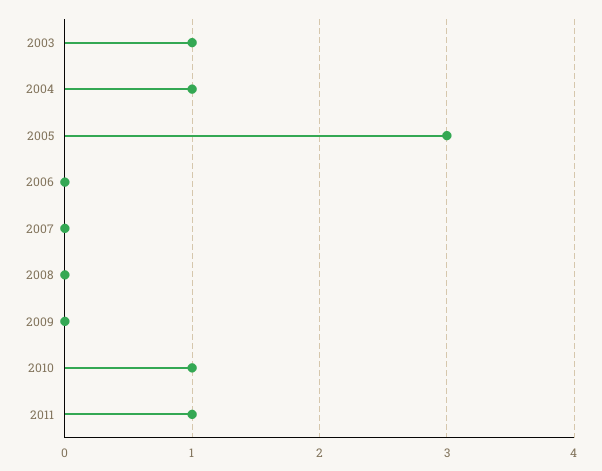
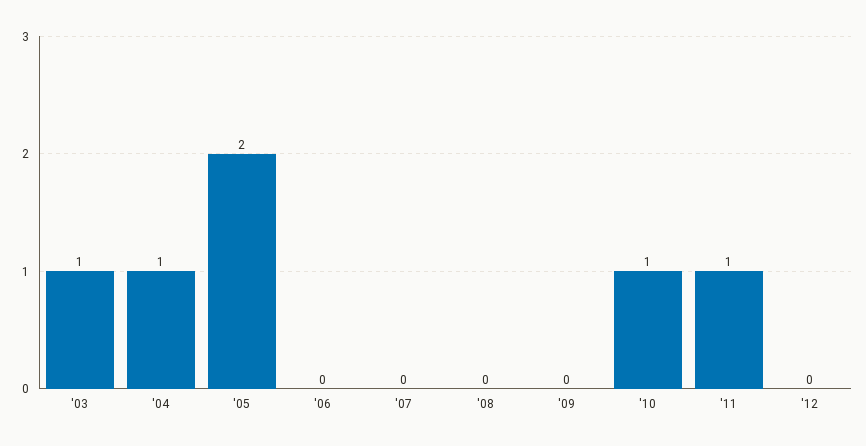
2005: 3 -> 2
'12: none -> 0

